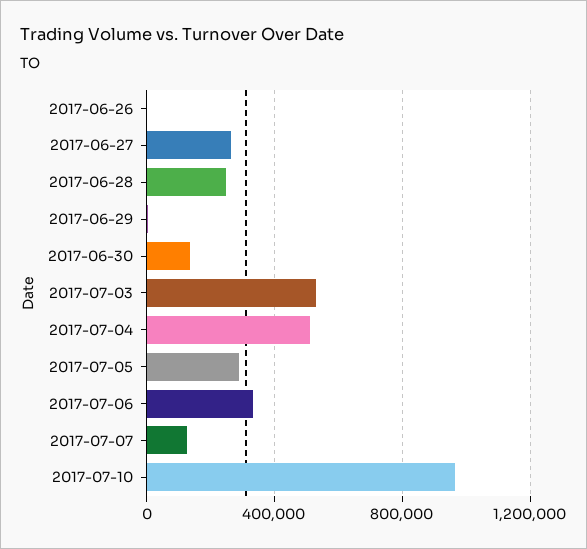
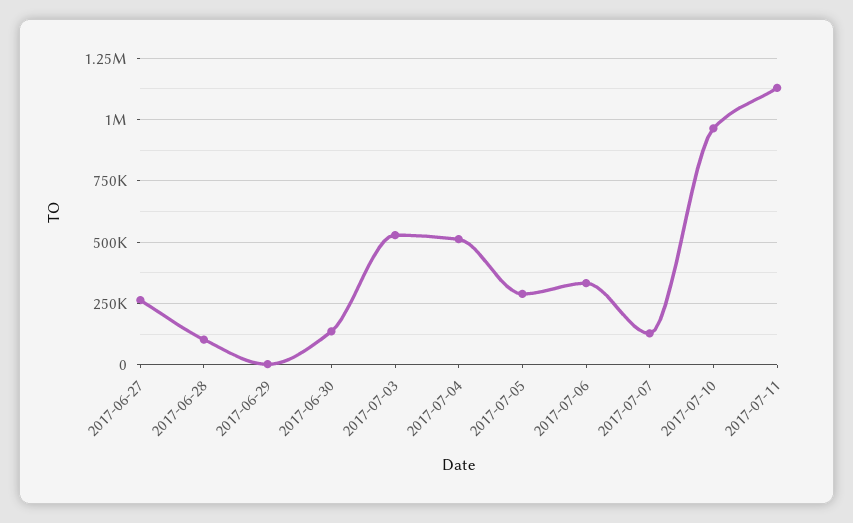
2017-06-26: 0 -> none
2017-06-28: 250000 -> 100000
2017-07-11: none -> 1125000

